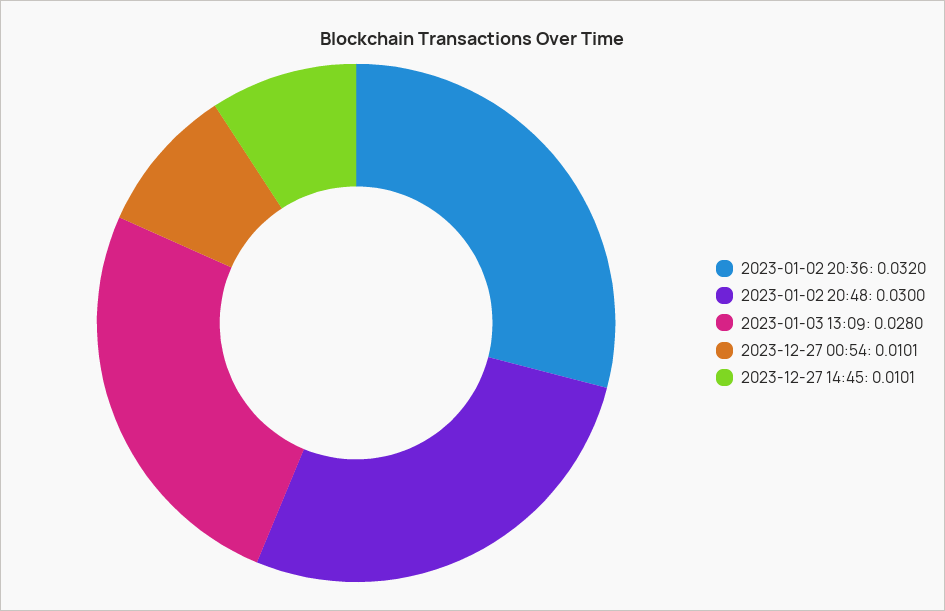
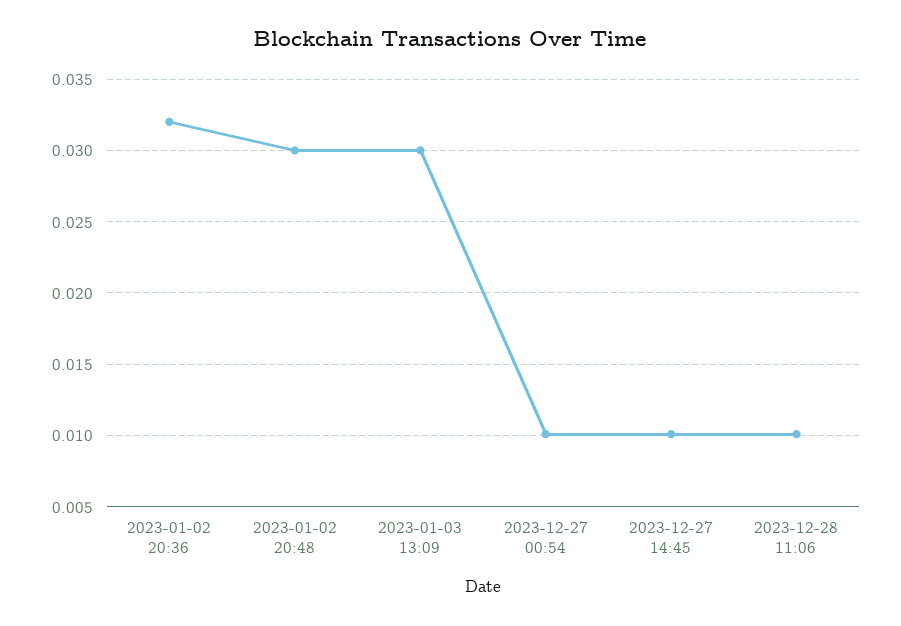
2023-01-03 13:09: 0.028 -> 0.03
2023-12-28 11:06: none -> 0.01

